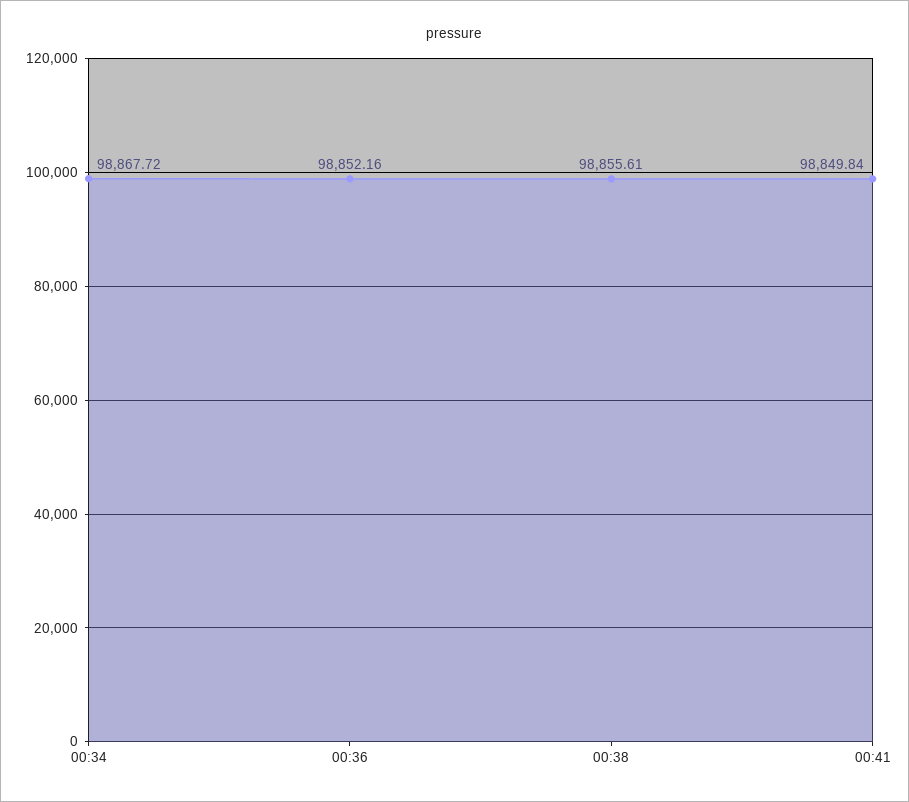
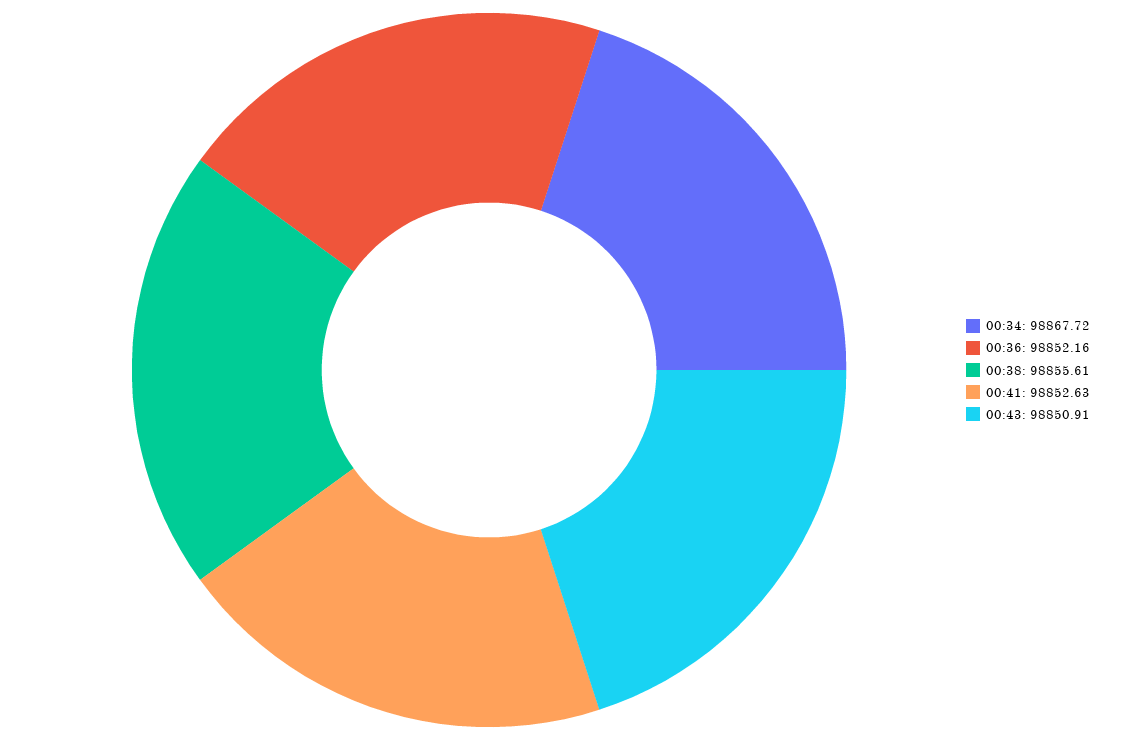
00:41: 98849.84 -> 98852.63
00:43: none -> 98850.91

